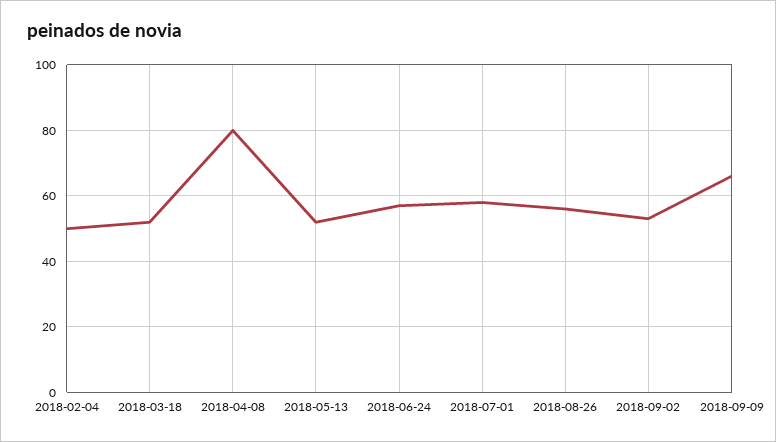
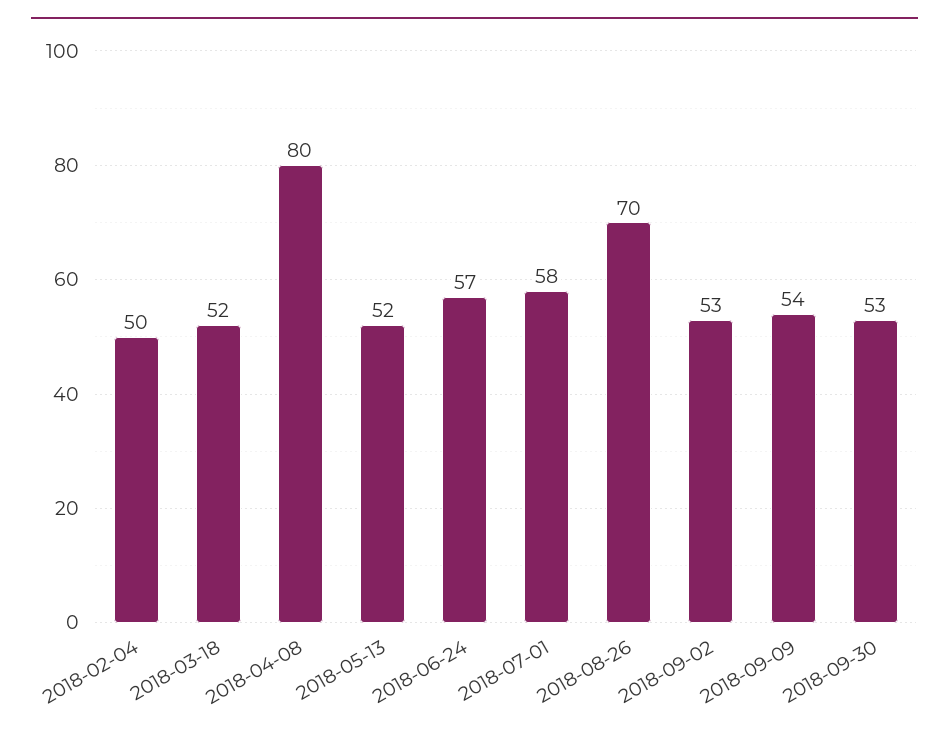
2018-08-26: 55 -> 70
2018-09-09: 65 -> 54
2018-09-30: none -> 53

